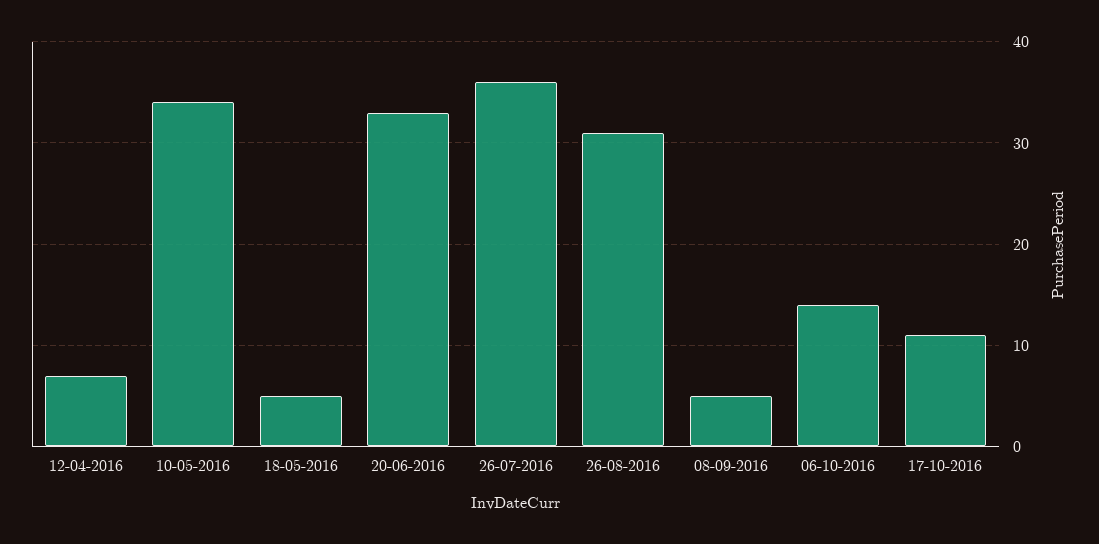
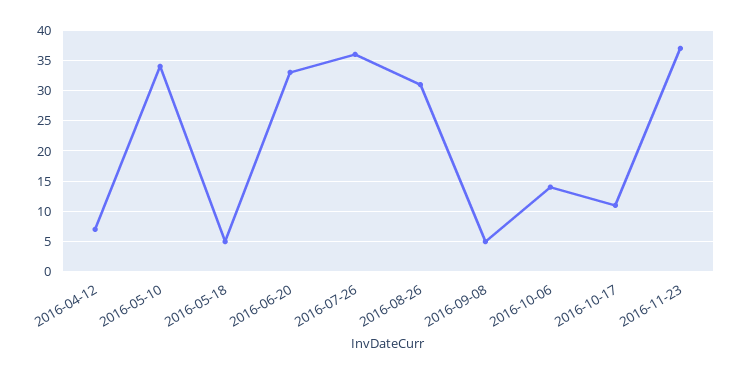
2016-11-23: none -> 37

